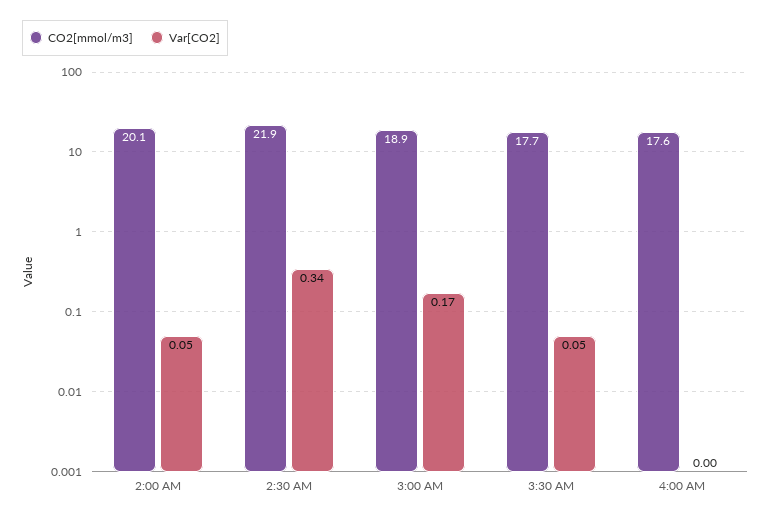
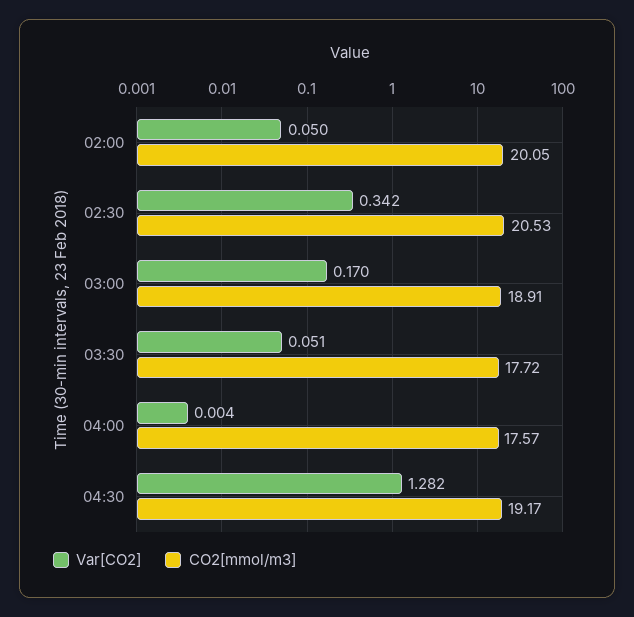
CO2[mmol/m3], 2:30 AM: 21.9 -> 20.53
Var[CO2], 04:30: none -> 1.282
CO2[mmol/m3], 04:30: none -> 19.17

